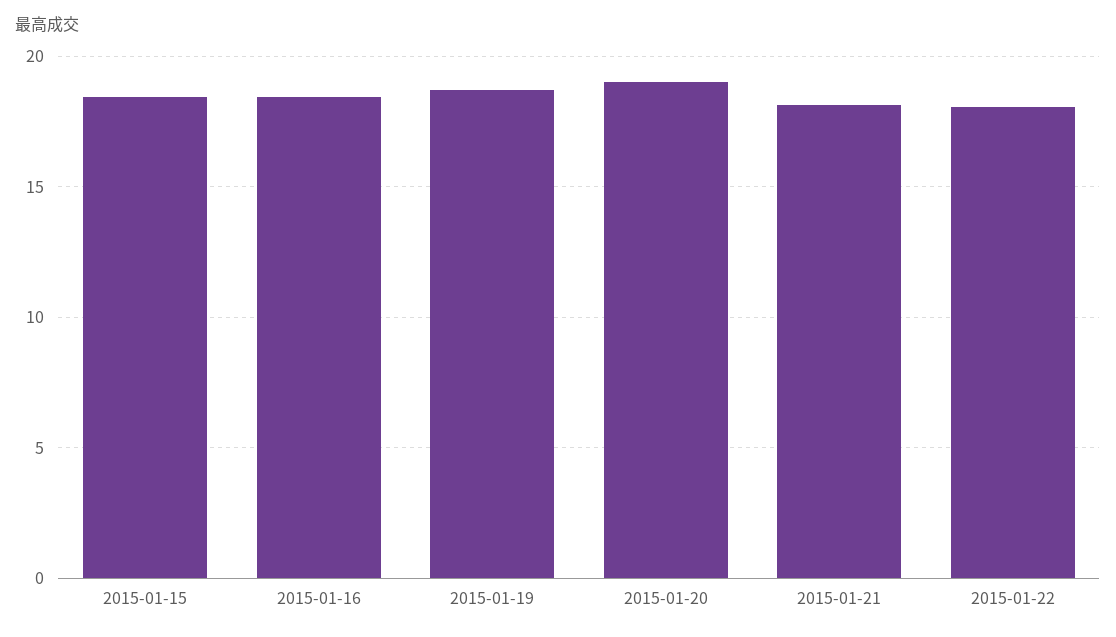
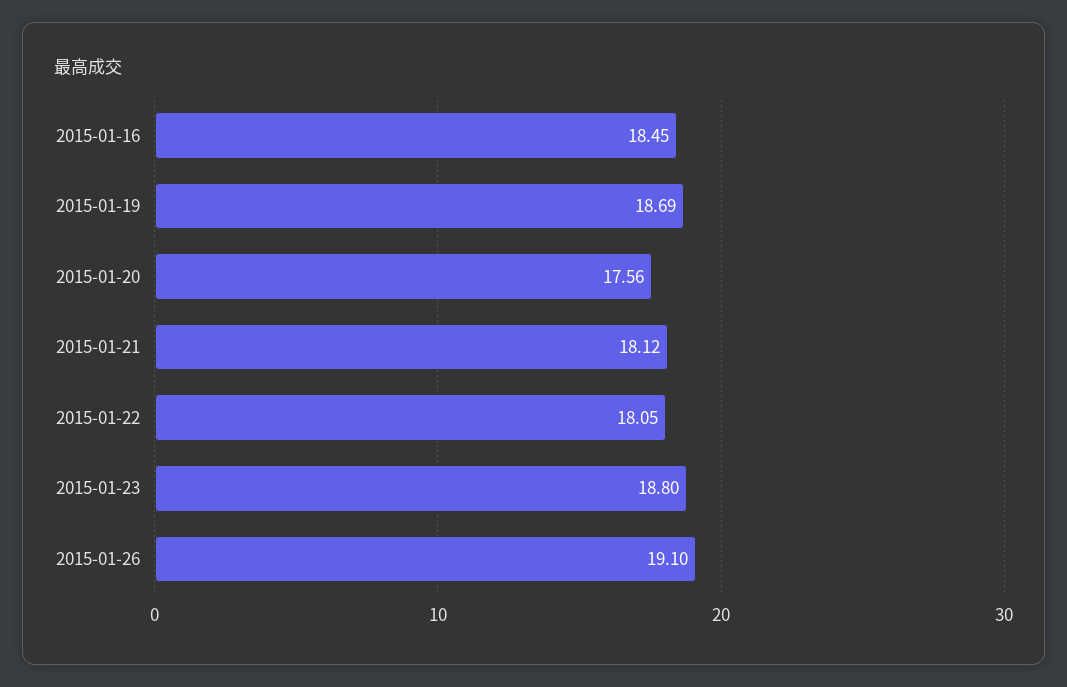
2015-01-15: 18.5 -> none
2015-01-20: 19 -> 17.56
2015-01-23: none -> 18.8
2015-01-26: none -> 19.1

